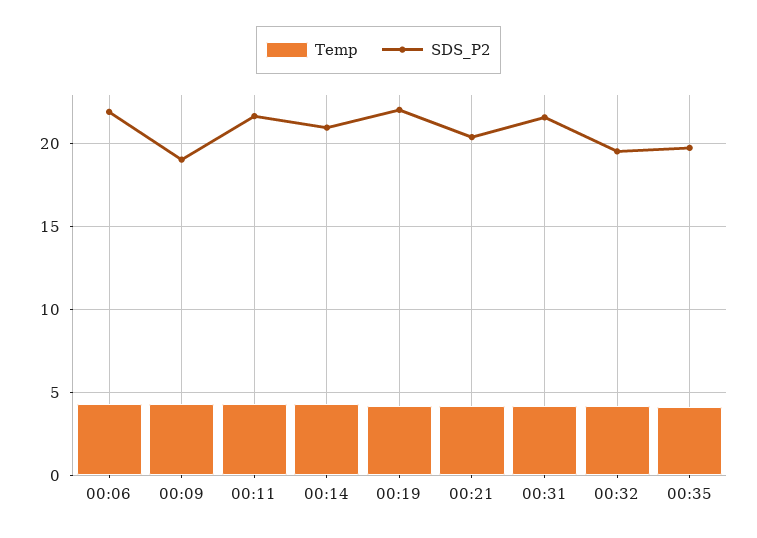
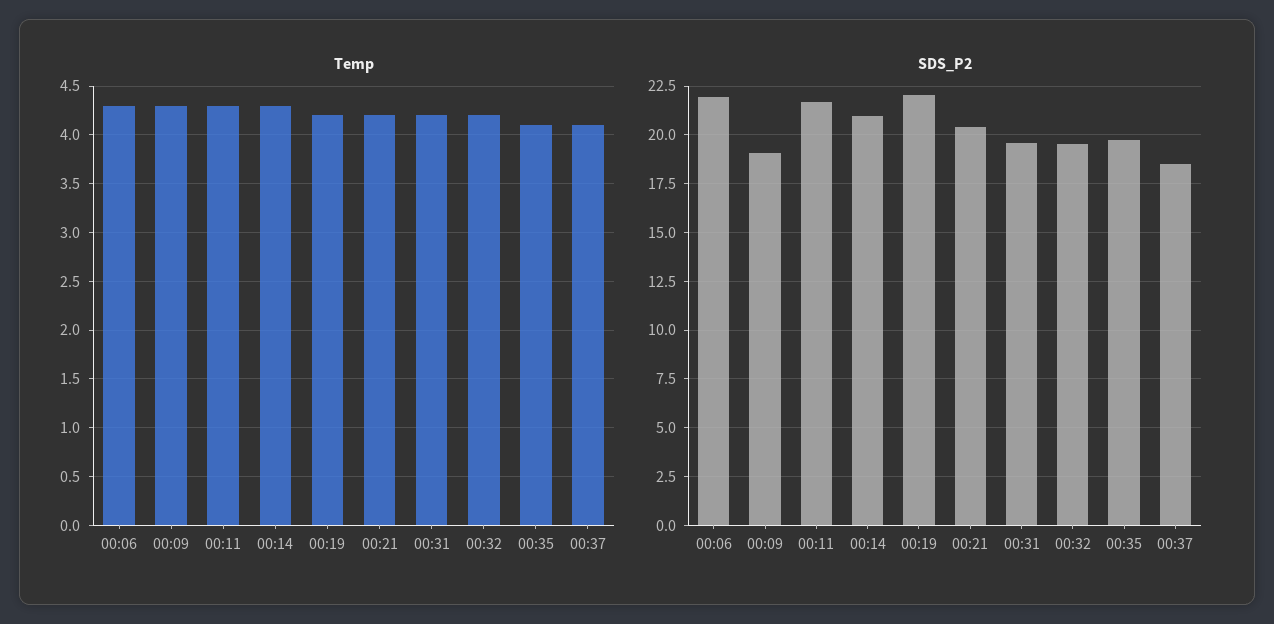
SDS_P2, 00:31: 21.5 -> 19.5
Temp, 00:37: none -> 4.1
SDS_P2, 00:37: none -> 18.5

